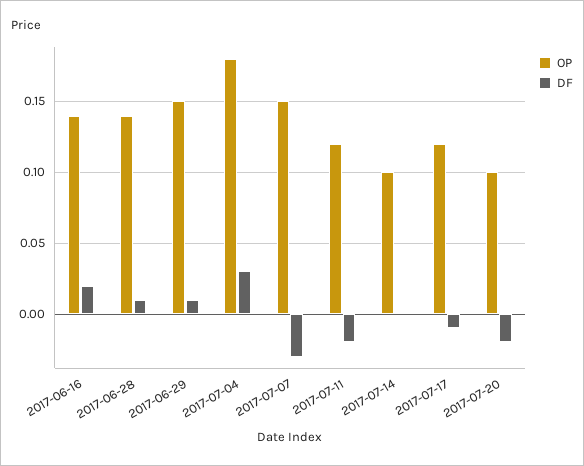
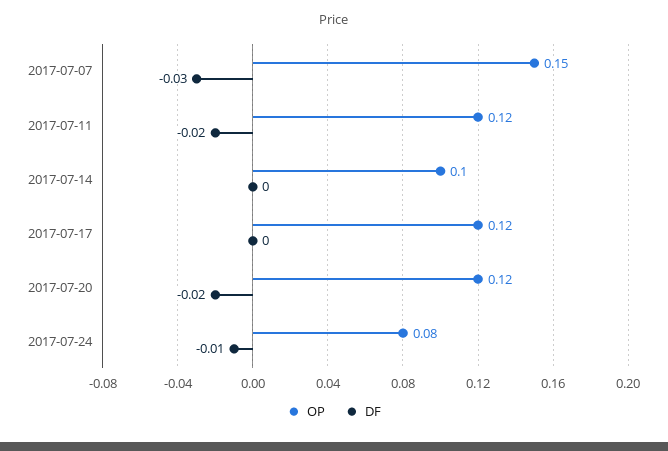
OP, 2017-06-16: 0.14 -> none
DF, 2017-06-16: 0.02 -> none
OP, 2017-06-28: 0.14 -> none
DF, 2017-06-28: 0.01 -> none
OP, 2017-06-29: 0.15 -> none
DF, 2017-06-29: 0.01 -> none
OP, 2017-07-04: 0.18 -> none
DF, 2017-07-04: 0.03 -> none
DF, 2017-07-17: -0.01 -> 0
OP, 2017-07-20: 0.1 -> 0.12
OP, 2017-07-24: none -> 0.08
DF, 2017-07-24: none -> -0.01

